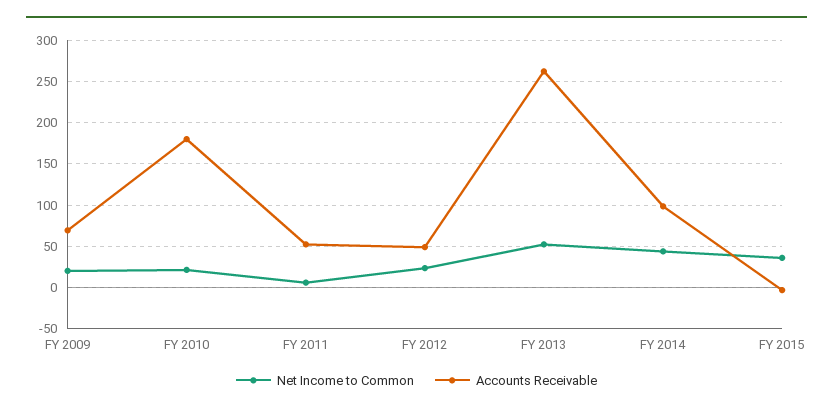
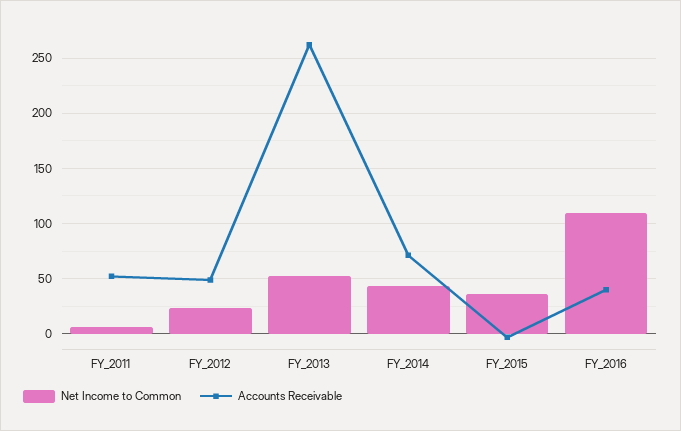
Net Income to Common, FY 2009: 20 -> none
Accounts Receivable, FY 2009: 70 -> none
Net Income to Common, FY 2010: 20 -> none
Accounts Receivable, FY 2010: 180 -> none
Accounts Receivable, FY 2014: 100 -> 70
Net Income to Common, FY_2016: none -> 110
Accounts Receivable, FY_2016: none -> 40

